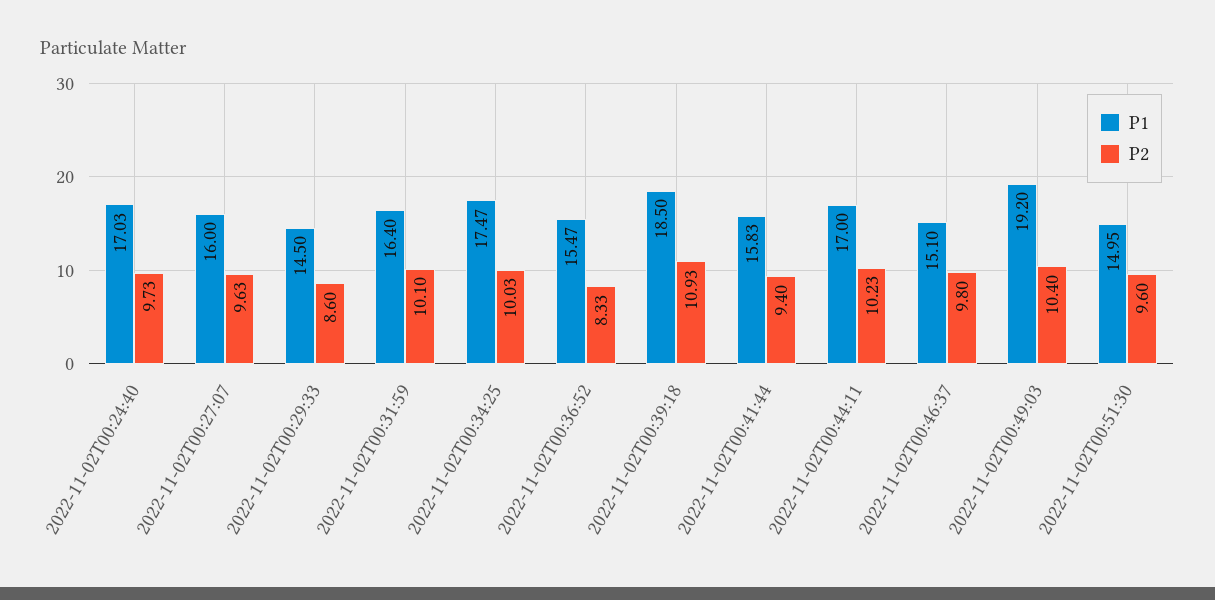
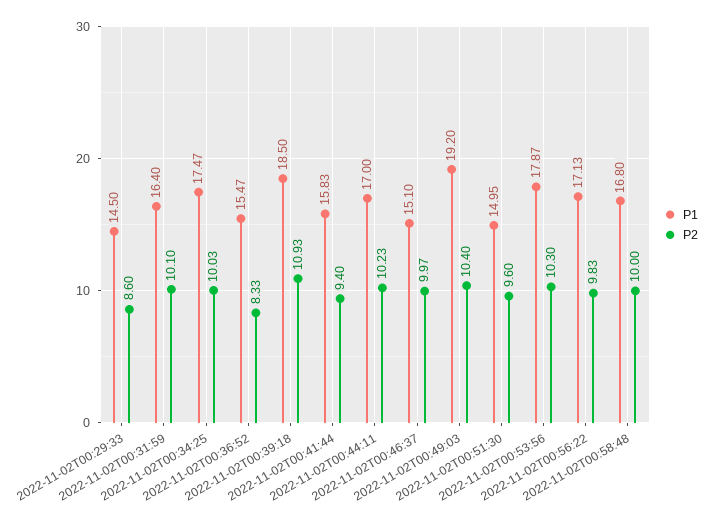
P1, 2022-11-02T00:24:40: 17.03 -> none
P2, 2022-11-02T00:24:40: 9.73 -> none
P1, 2022-11-02T00:27:07: 16 -> none
P2, 2022-11-02T00:27:07: 9.63 -> none
P2, 2022-11-02T00:46:37: 9.8 -> 9.97
P1, 2022-11-02T00:53:56: none -> 17.87
P2, 2022-11-02T00:53:56: none -> 10.3
P1, 2022-11-02T00:56:22: none -> 17.13
P2, 2022-11-02T00:56:22: none -> 9.83
P1, 2022-11-02T00:58:48: none -> 16.8
P2, 2022-11-02T00:58:48: none -> 10

